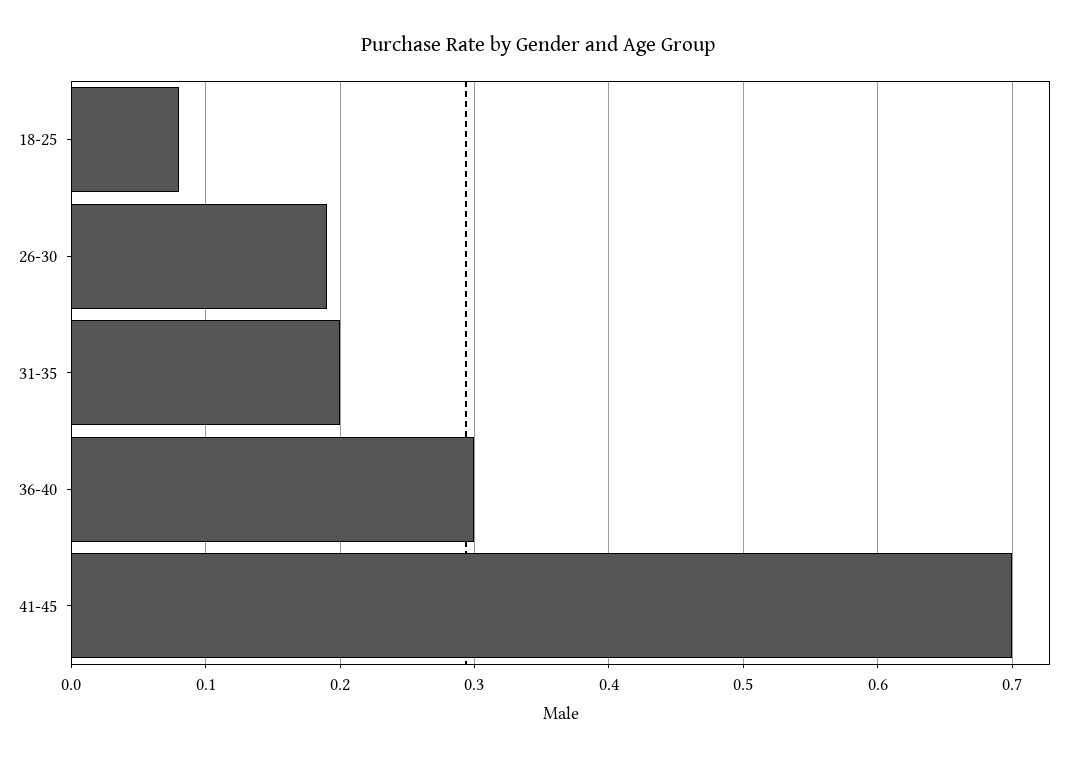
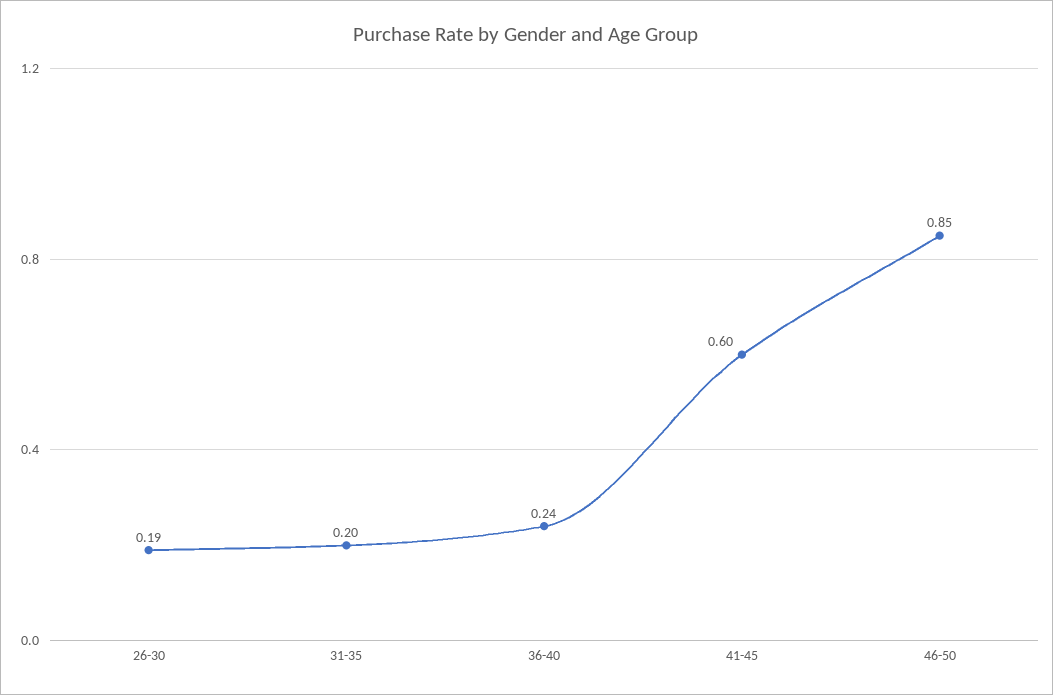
18-25: 0.08 -> none
36-40: 0.3 -> 0.24
41-45: 0.7 -> 0.6
46-50: none -> 0.85

